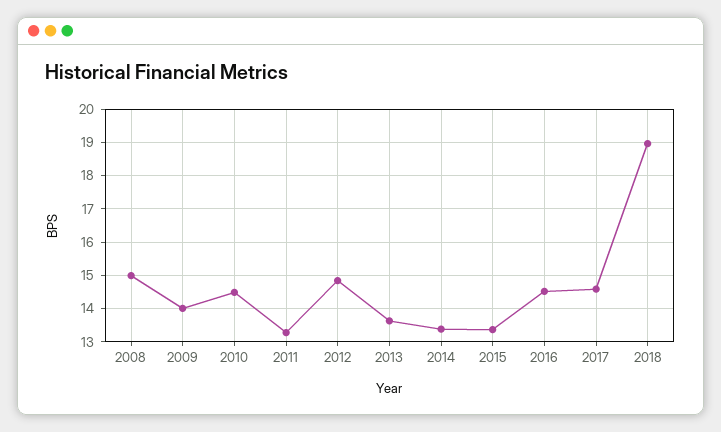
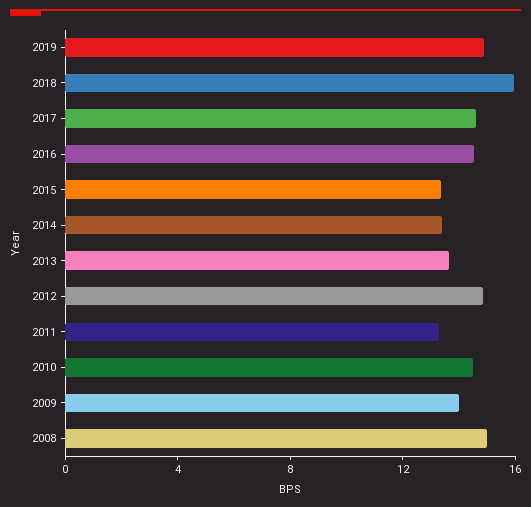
2018: 19 -> 16
2019: none -> 15

